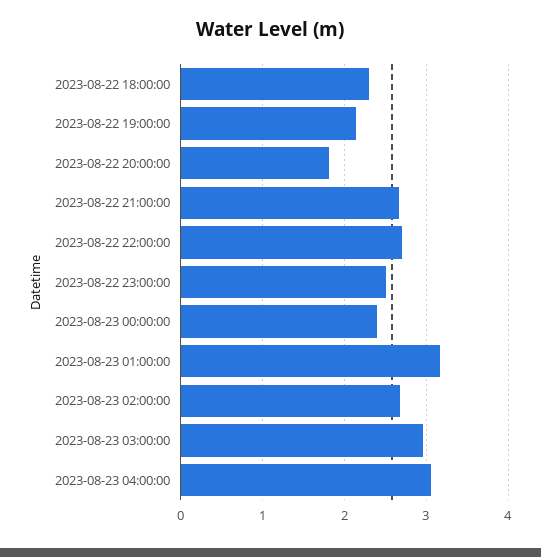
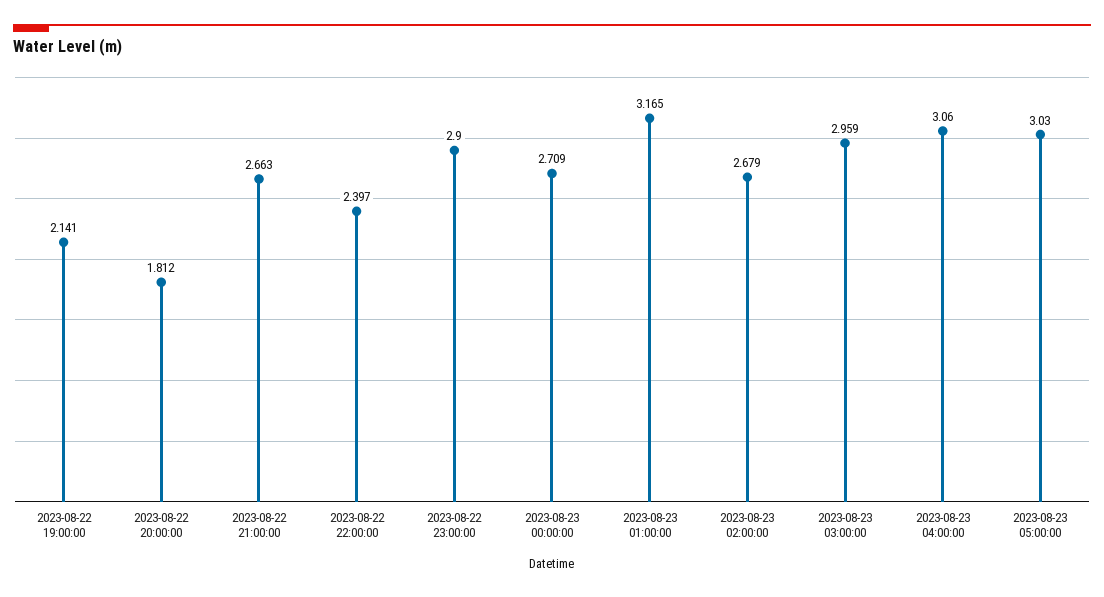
2023-08-22 18:00:00: 2.3 -> none
2023-08-22 22:00:00: 2.7 -> 2.397
2023-08-22 23:00:00: 2.5 -> 2.9
2023-08-23 00:00:00: 2.4 -> 2.709
2023-08-23 05:00:00: none -> 3.03

